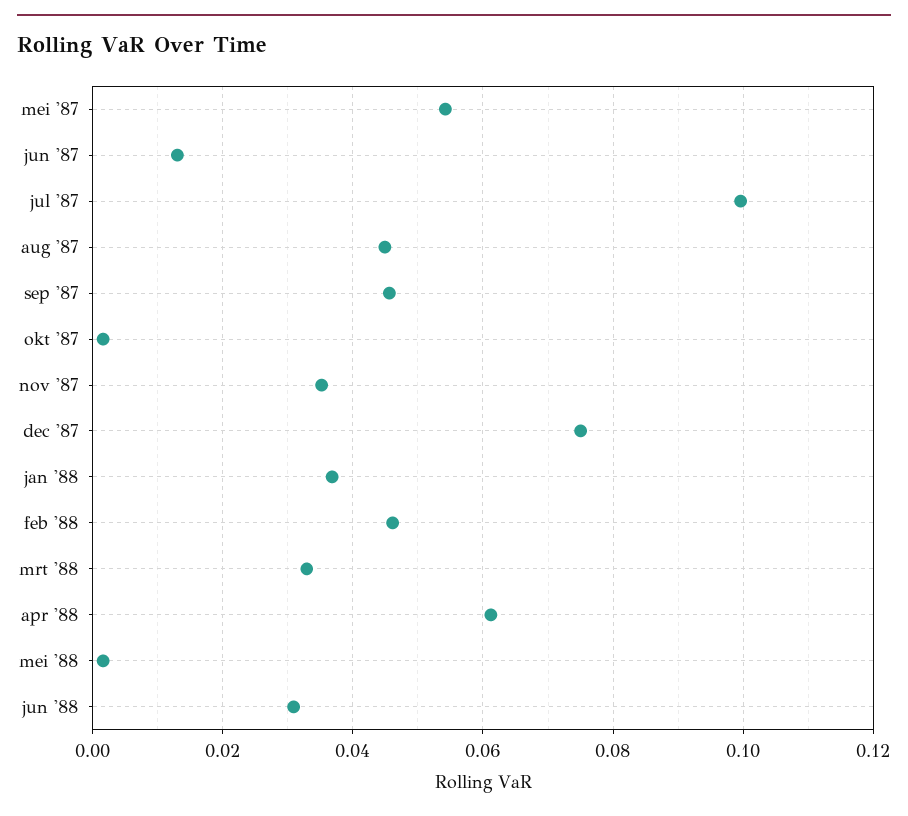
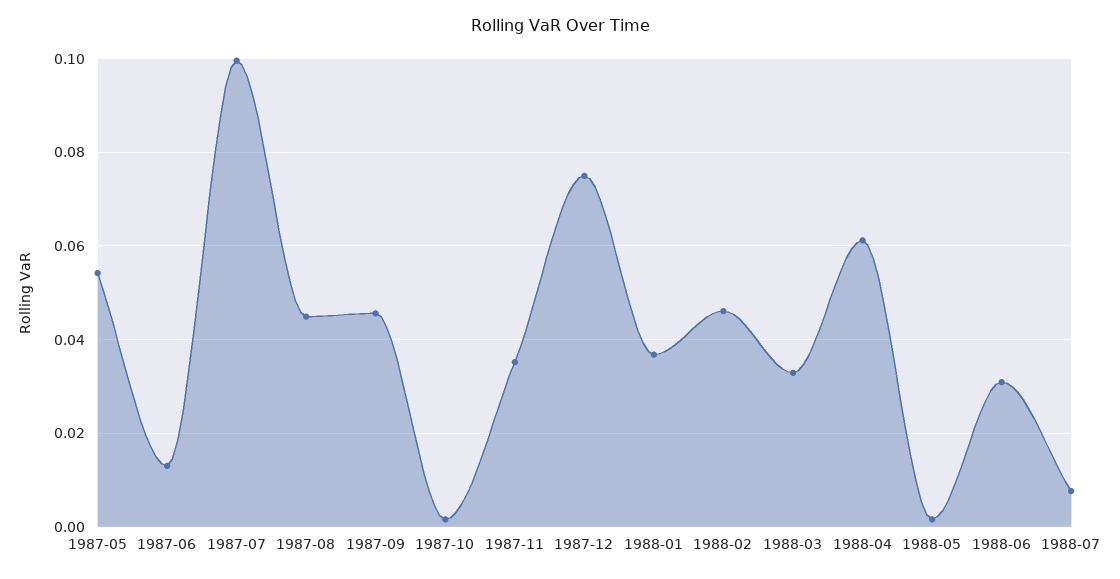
1988-07: none -> 0.008

